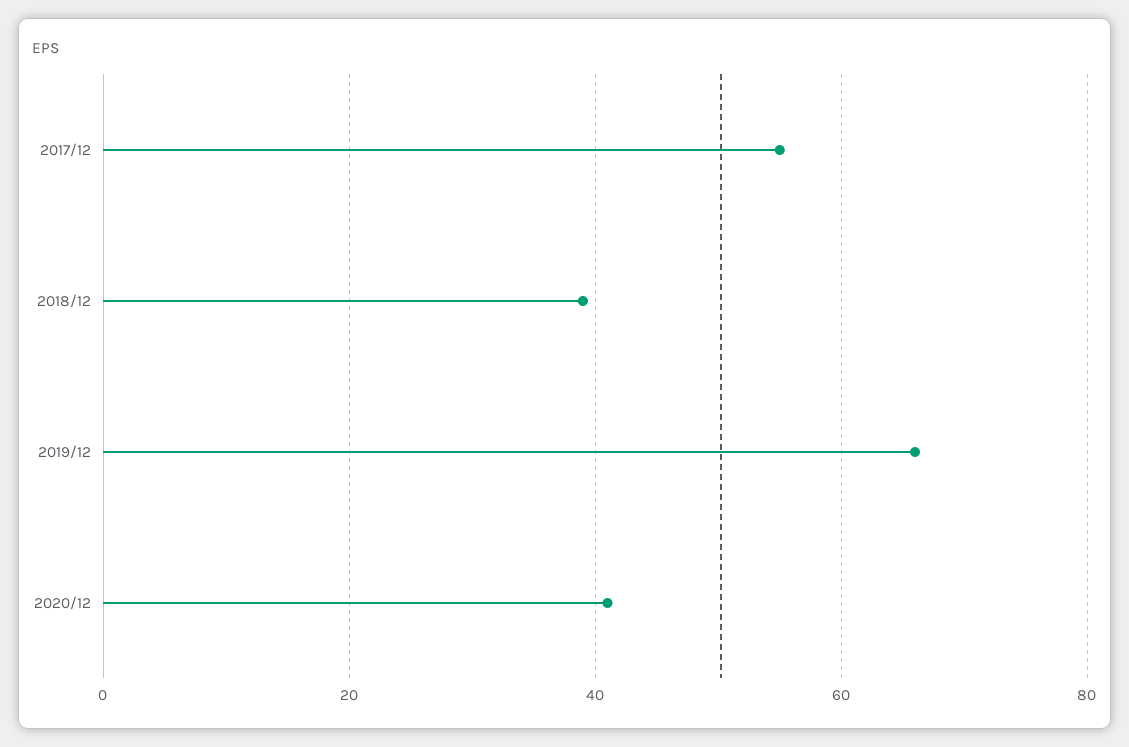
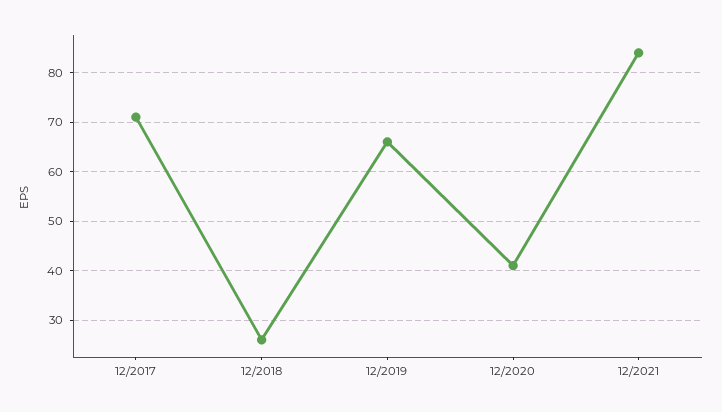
2017/12: 55 -> 70
2018/12: 40 -> 25
12/2021: none -> 85

